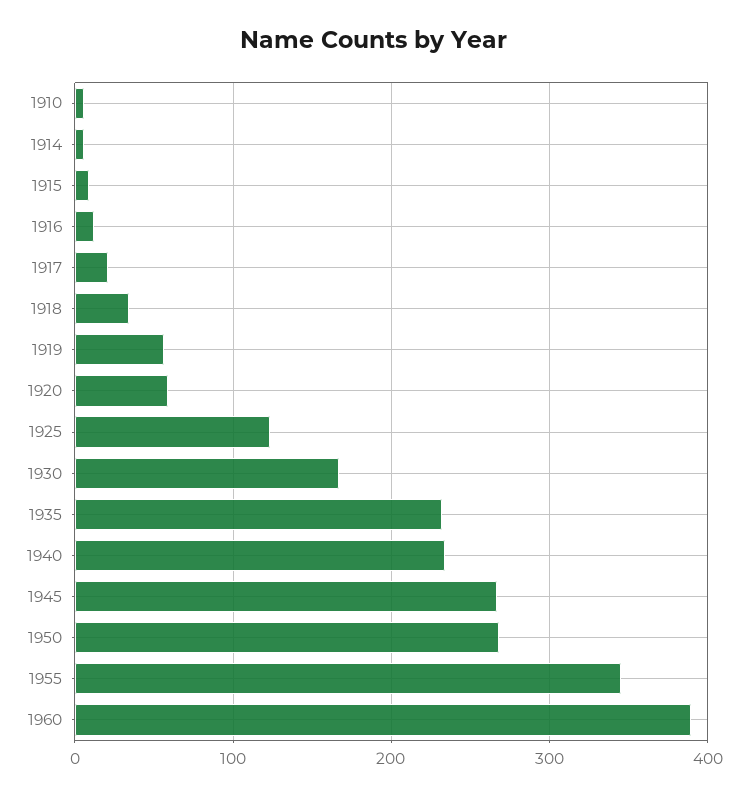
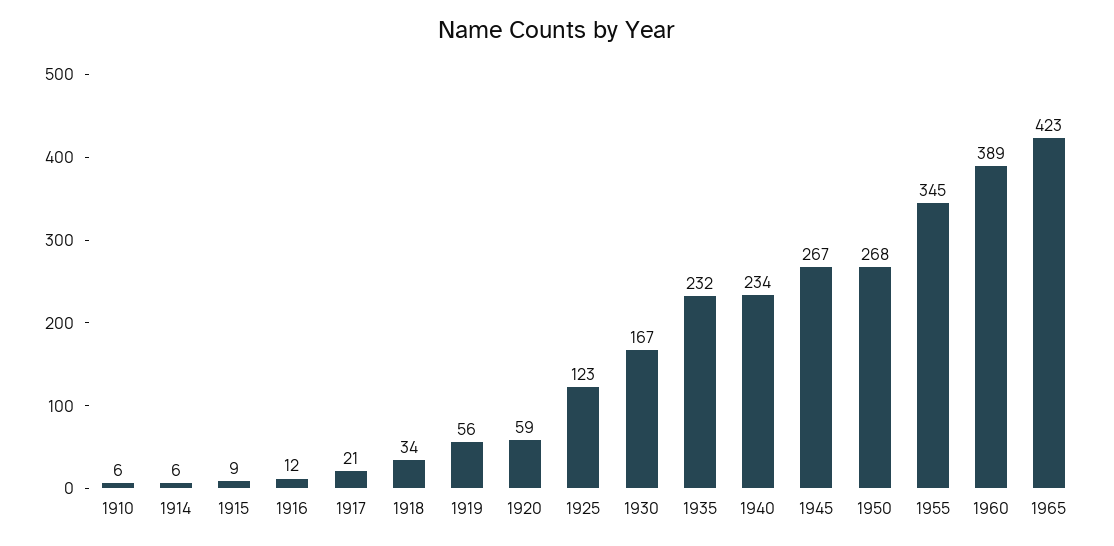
1965: none -> 423

